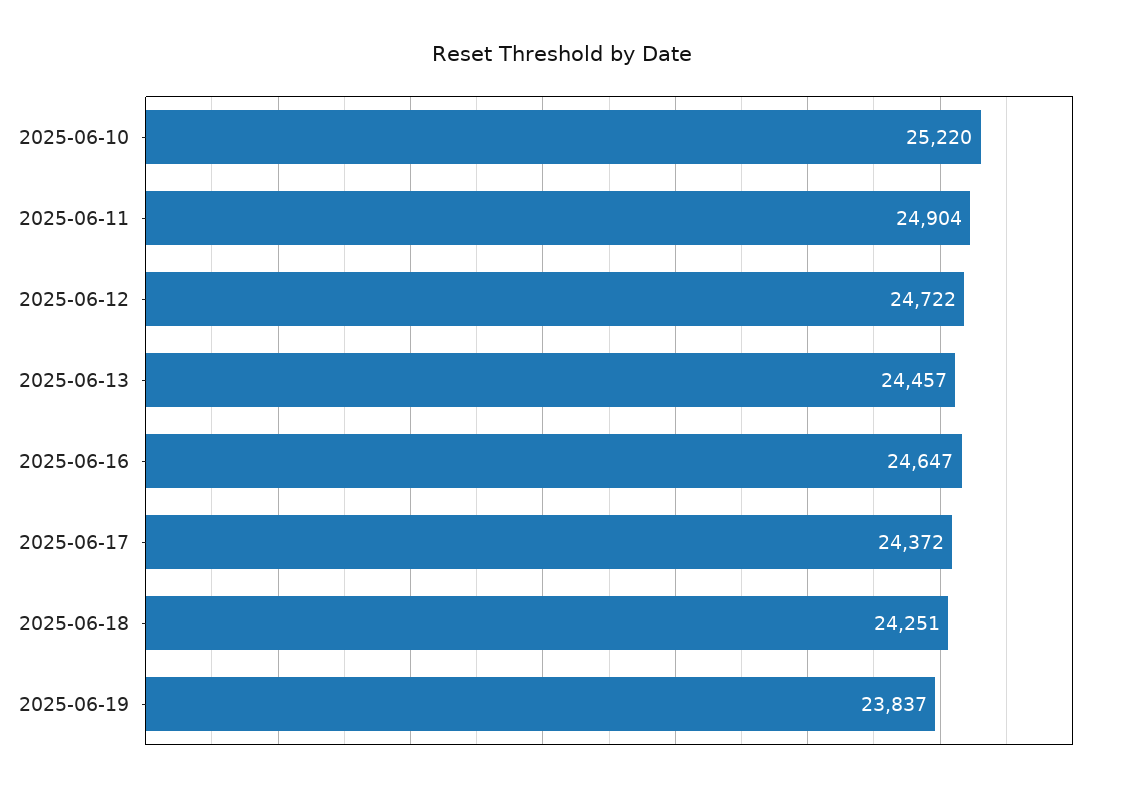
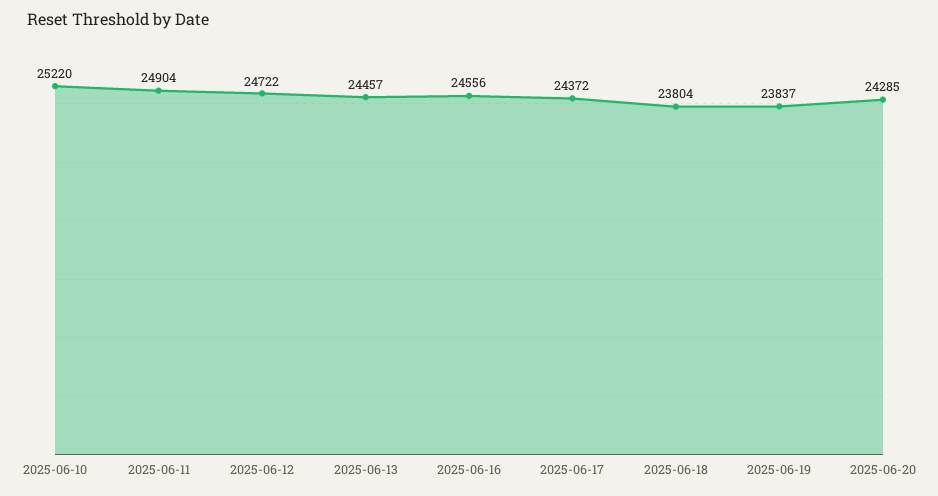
2025-06-16: 24647 -> 24556
2025-06-18: 24251 -> 23804
2025-06-20: none -> 24285

